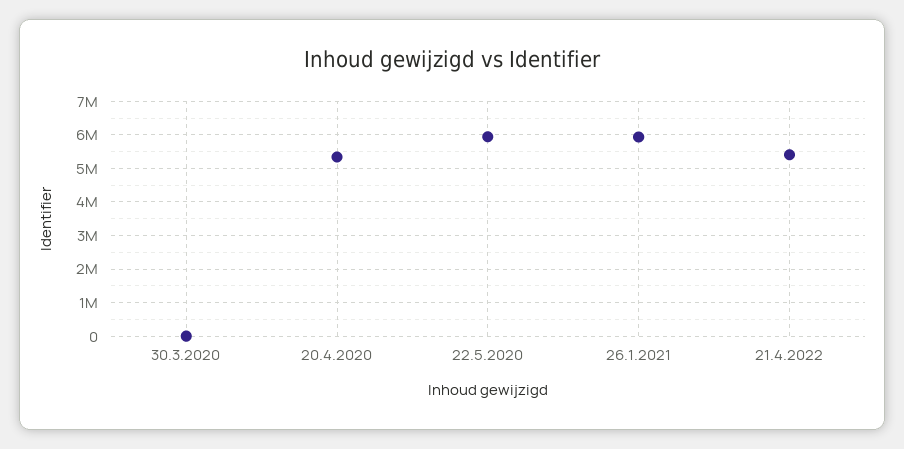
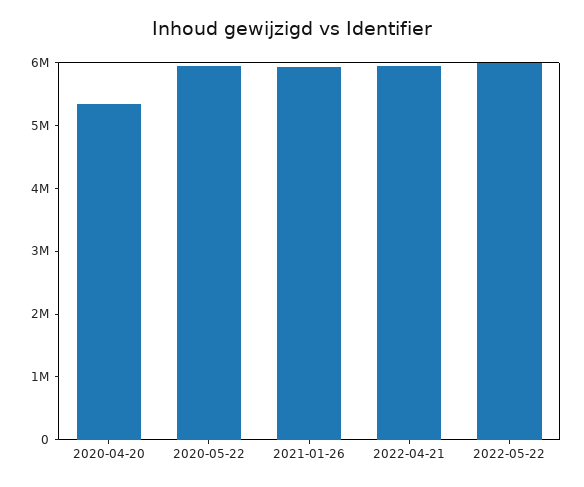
30.3.2020: 0 -> none
21.4.2022: 5400000 -> 6000000
2022-05-22: none -> 6000000

